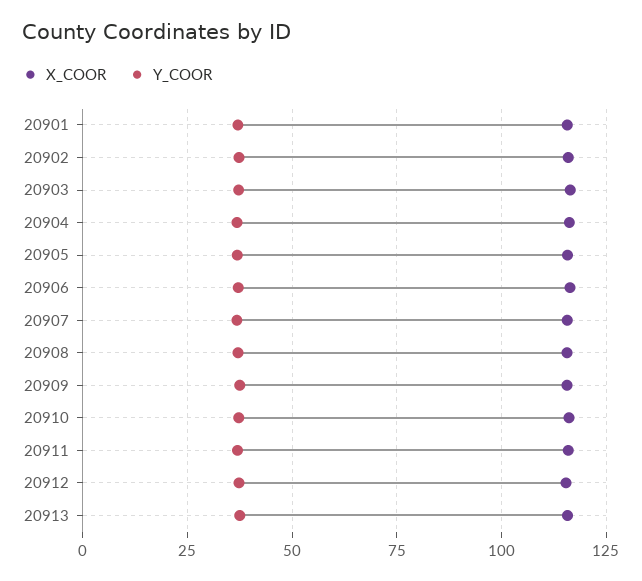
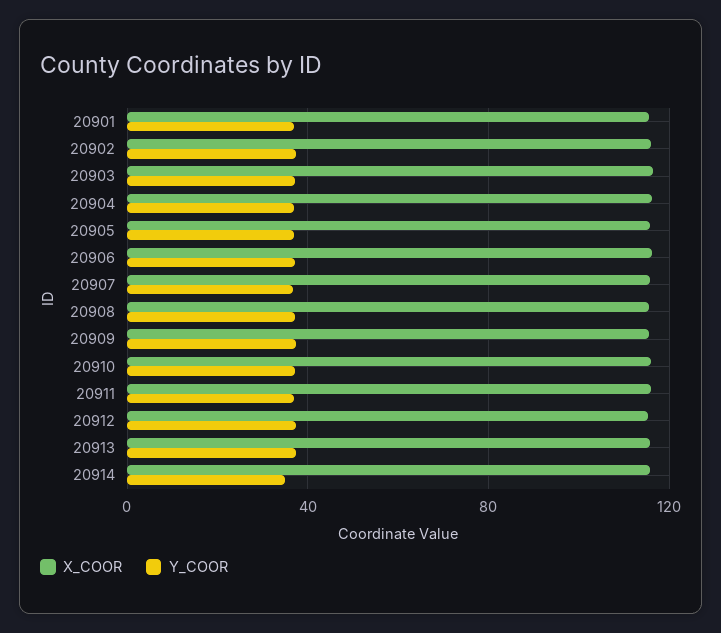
X_COOR, 20914: none -> 115
Y_COOR, 20914: none -> 35

